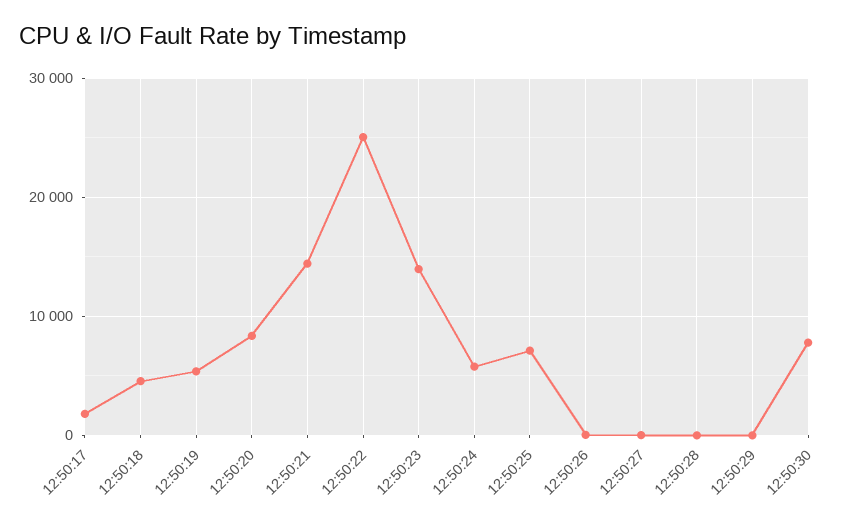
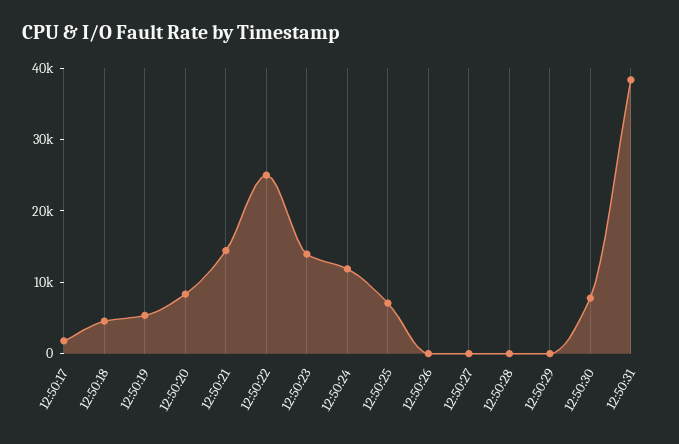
12:50:24: 6000 -> 12000
12:50:31: none -> 38000

